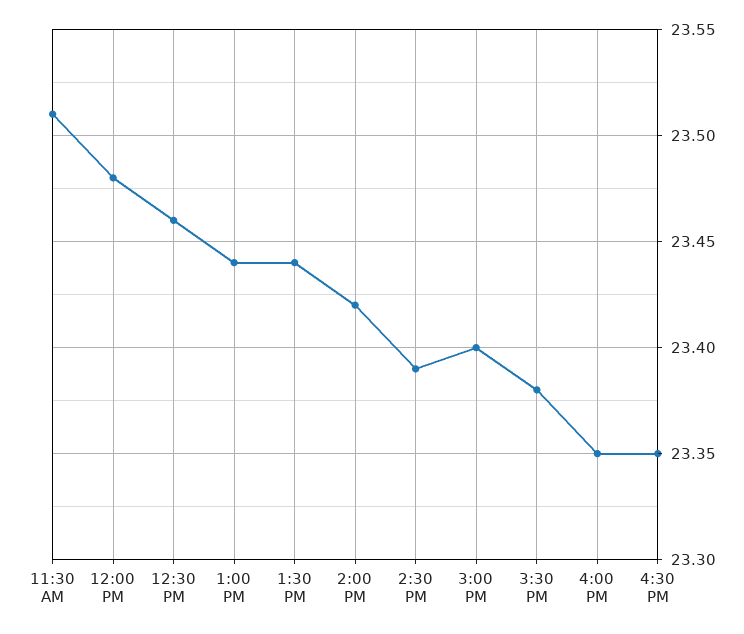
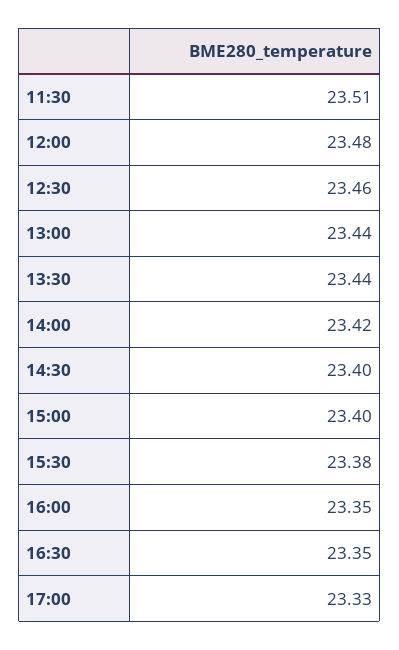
2:30 PM: 23.39 -> 23.4
17:00: none -> 23.33

